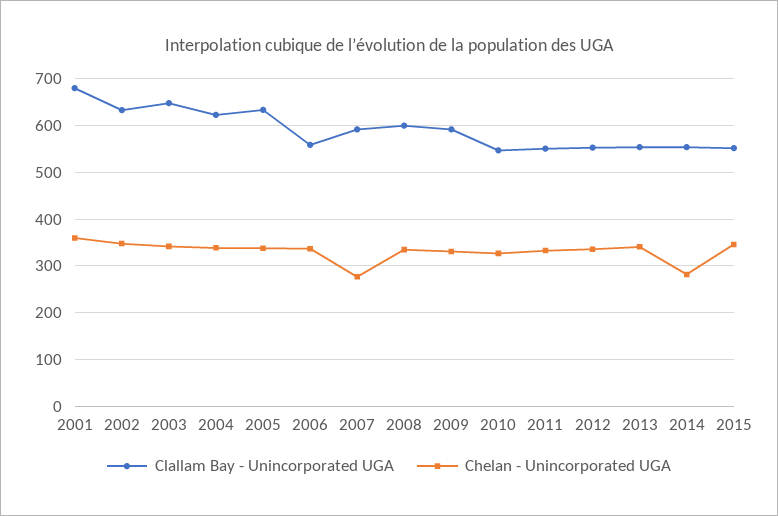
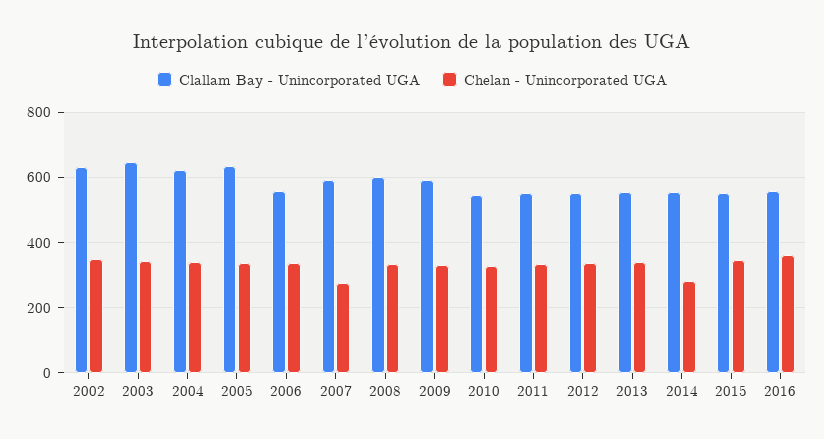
Clallam Bay - Unincorporated UGA, 2001: 680 -> none
Chelan - Unincorporated UGA, 2001: 360 -> none
Clallam Bay - Unincorporated UGA, 2016: none -> 560
Chelan - Unincorporated UGA, 2016: none -> 360

